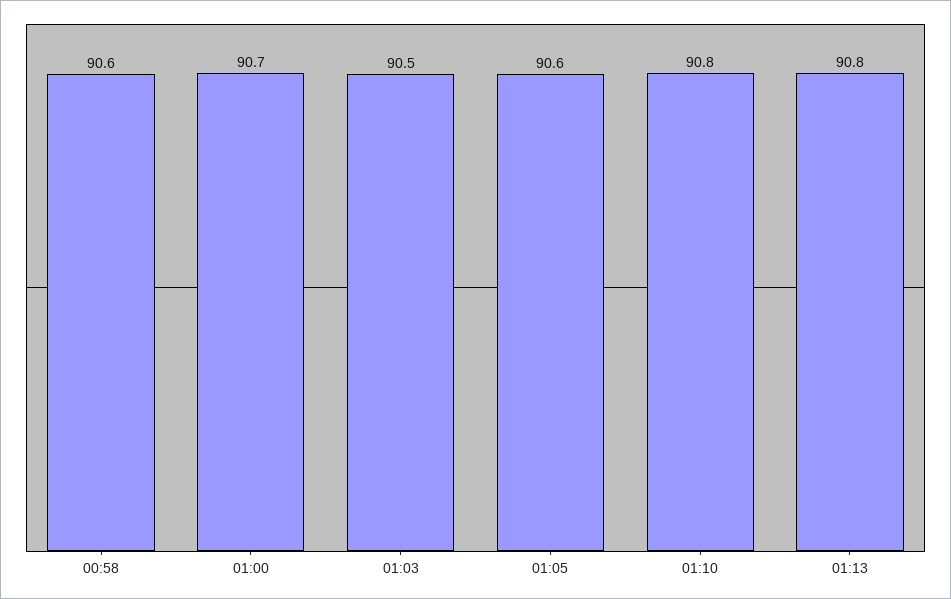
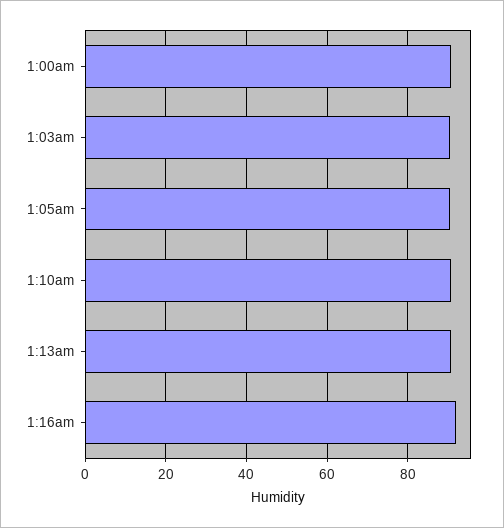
00:58: 90.6 -> none
1:16am: none -> 92

